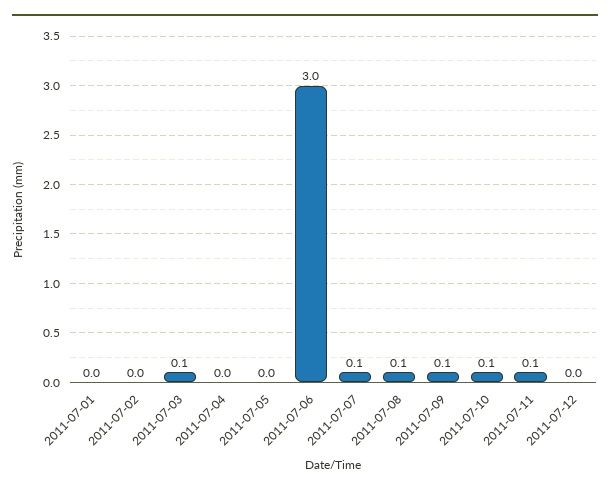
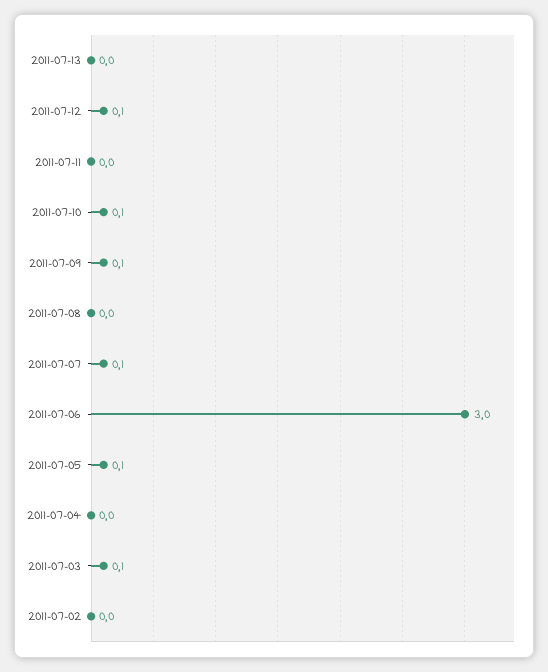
2011-07-01: 0 -> none
2011-07-05: 0 -> 0.1
2011-07-08: 0.1 -> 0
2011-07-11: 0.1 -> 0
2011-07-12: 0 -> 0.1
2011-07-13: none -> 0

